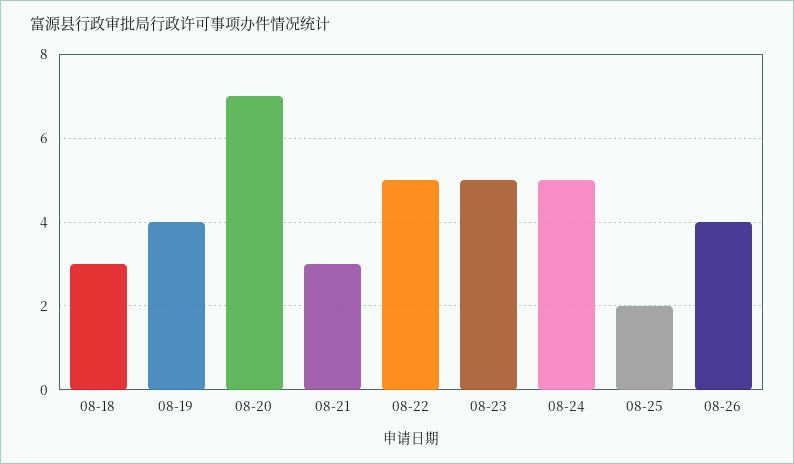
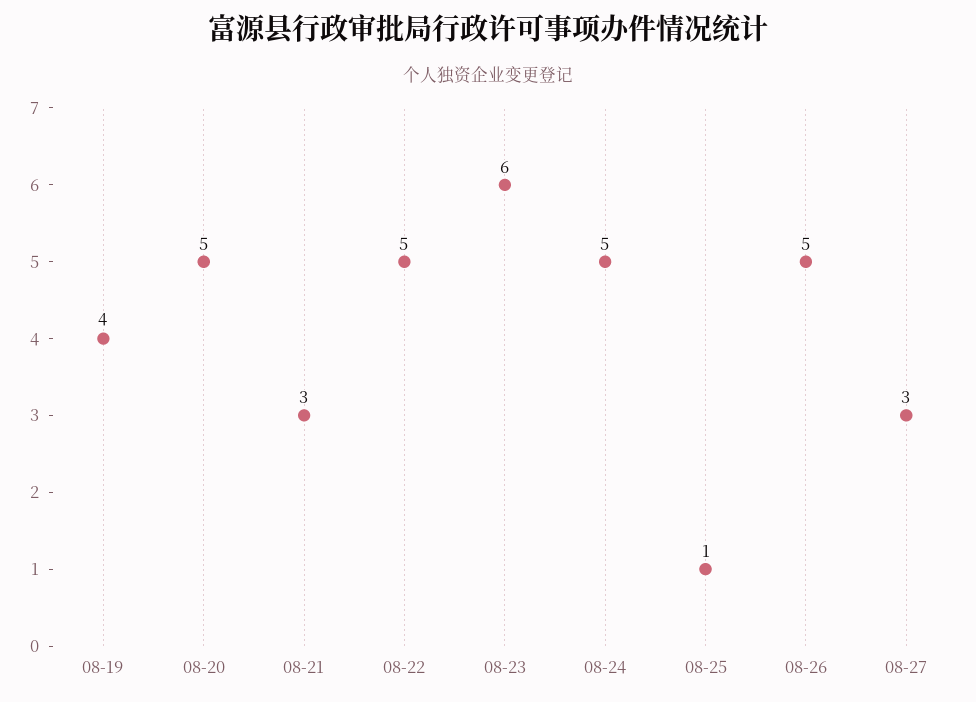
08-18: 3 -> none
08-20: 7 -> 5
08-23: 5 -> 6
08-25: 2 -> 1
08-26: 4 -> 5
08-27: none -> 3

